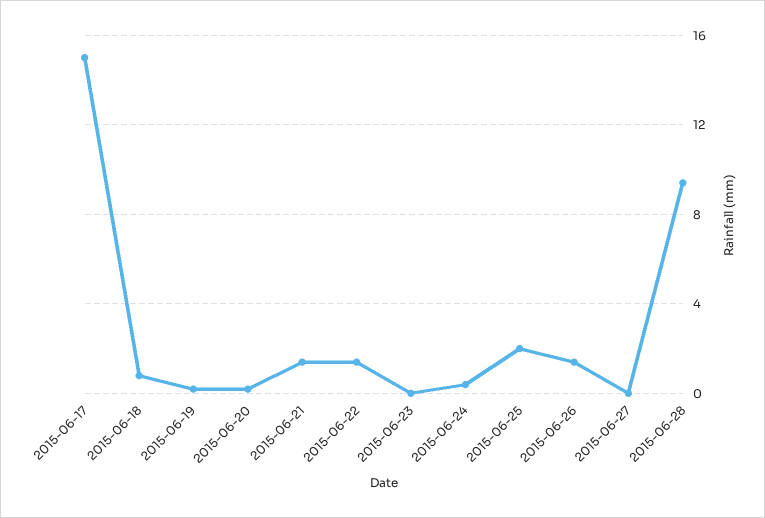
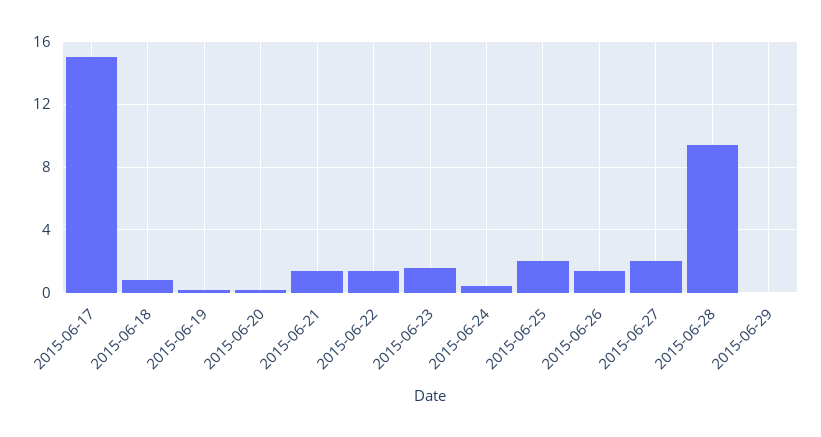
2015-06-23: 0 -> 1.5
2015-06-27: 0 -> 2
2015-06-29: none -> 0

